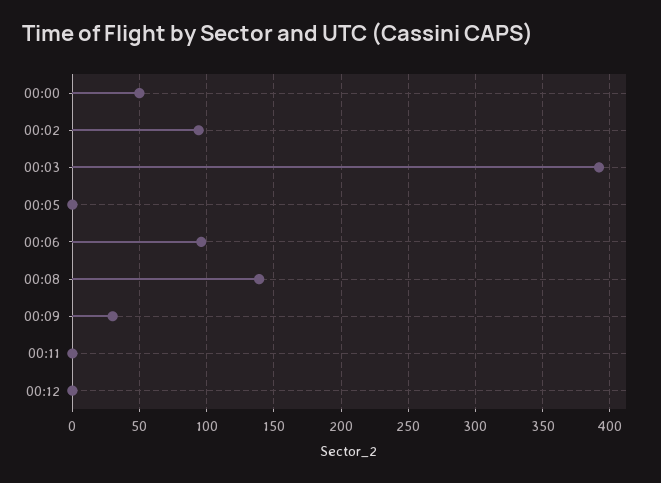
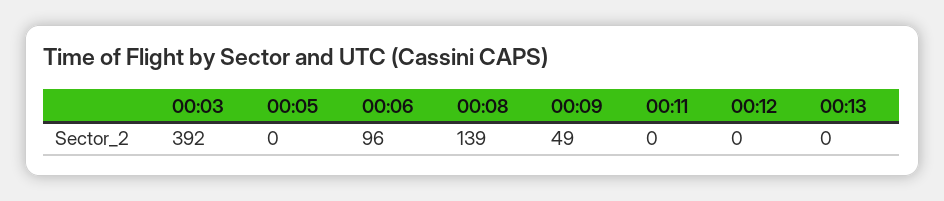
00:00: 50 -> none
00:02: 95 -> none
00:09: 30 -> 49
00:13: none -> 0

